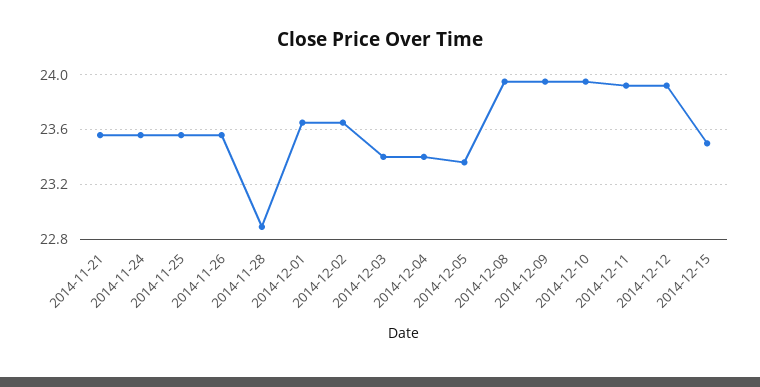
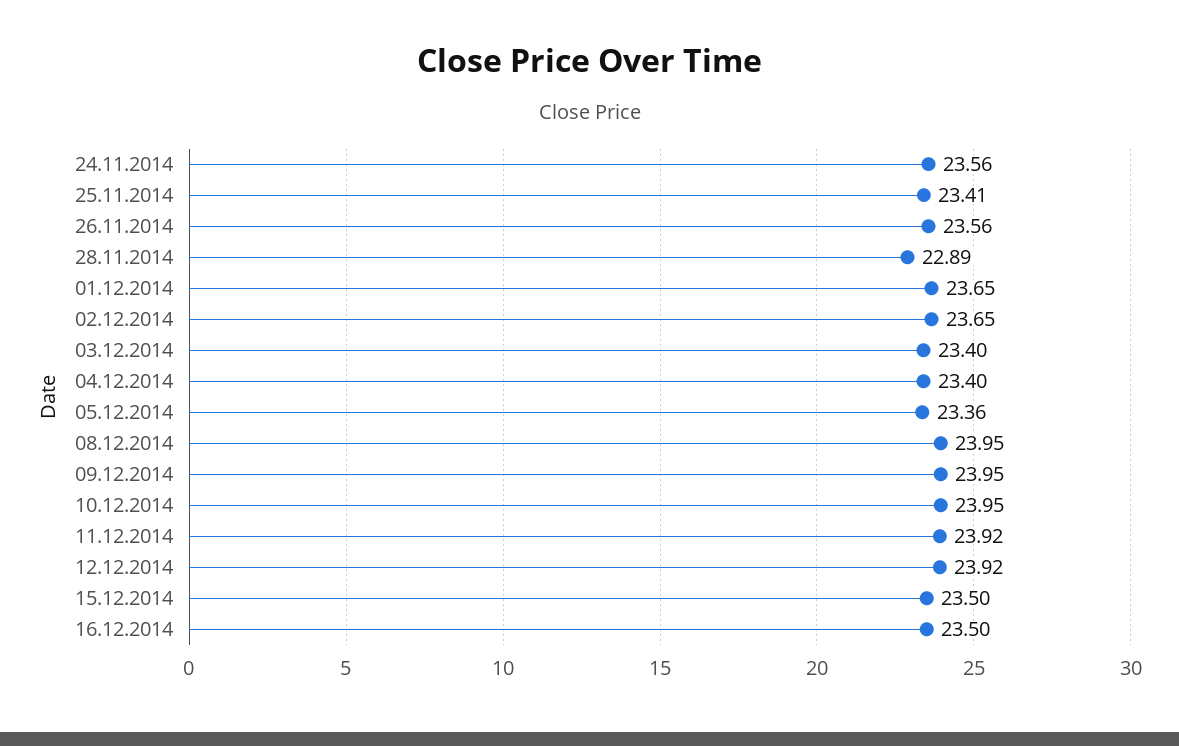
2014-11-21: 23.55 -> none
2014-11-25: 23.55 -> 23.41
16.12.2014: none -> 23.5

